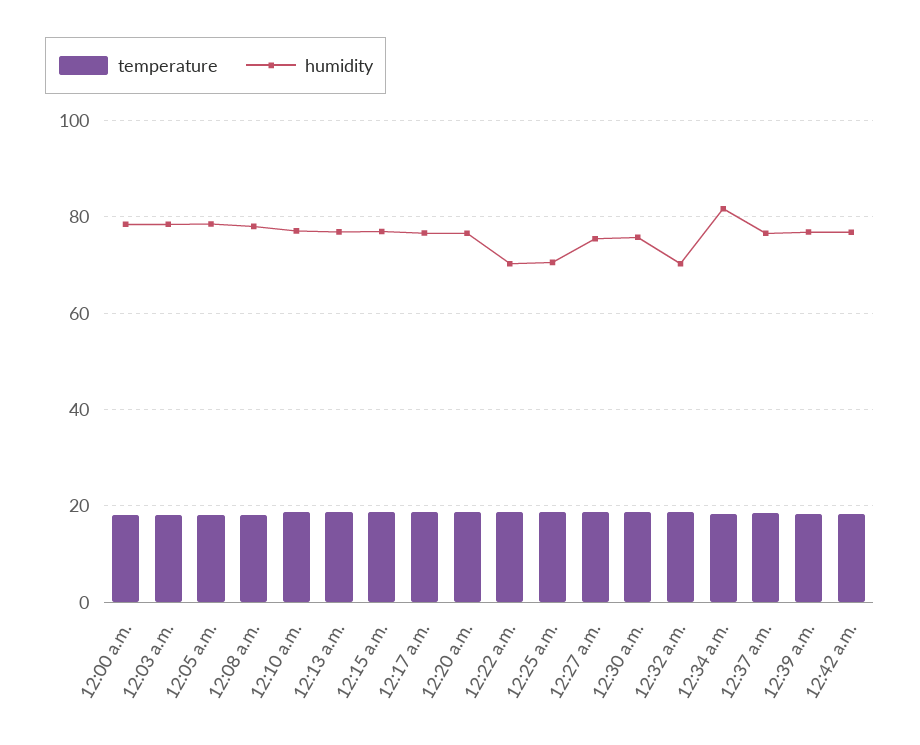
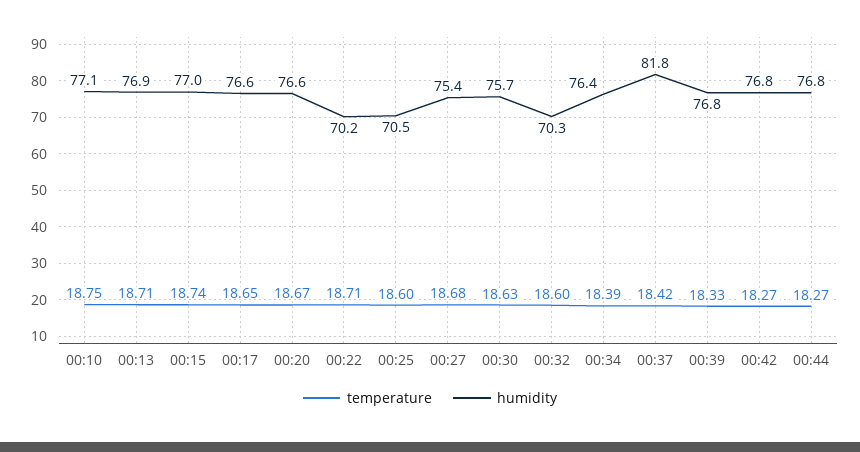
temperature, 12:00 a.m.: 18 -> none
humidity, 12:00 a.m.: 78 -> none
temperature, 12:03 a.m.: 18 -> none
humidity, 12:03 a.m.: 78 -> none
temperature, 12:05 a.m.: 18 -> none
humidity, 12:05 a.m.: 78 -> none
temperature, 12:08 a.m.: 18 -> none
humidity, 12:08 a.m.: 78 -> none
humidity, 12:34 a.m.: 82 -> 76.4
humidity, 12:37 a.m.: 76 -> 81.8
temperature, 00:44: none -> 18.27
humidity, 00:44: none -> 76.8

